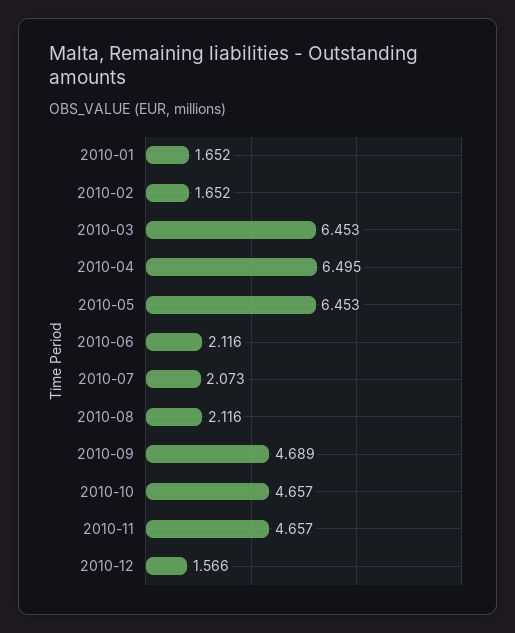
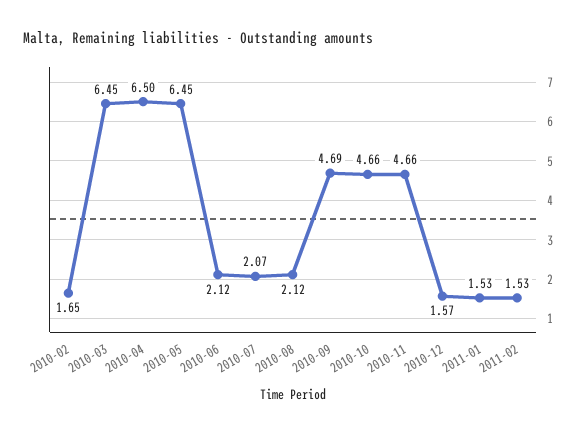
2010-01: 1.652 -> none
2011-01: none -> 1.53
2011-02: none -> 1.53

